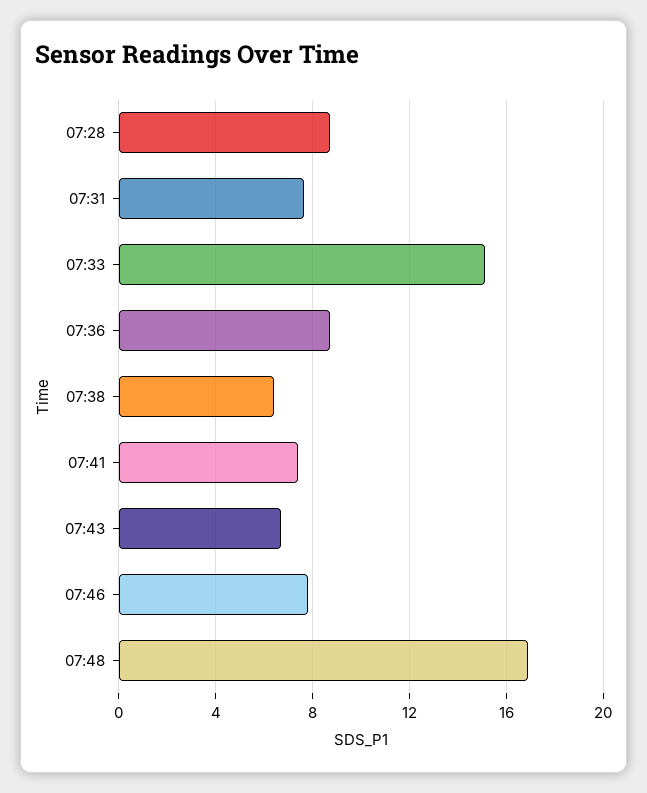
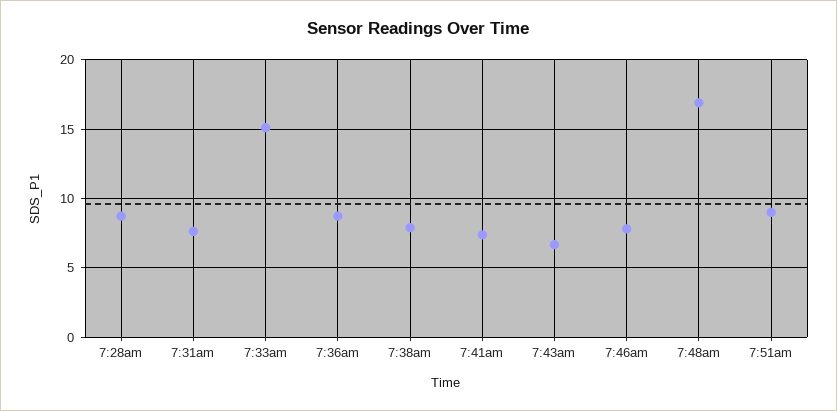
07:38: 6.5 -> 8
7:51am: none -> 9

